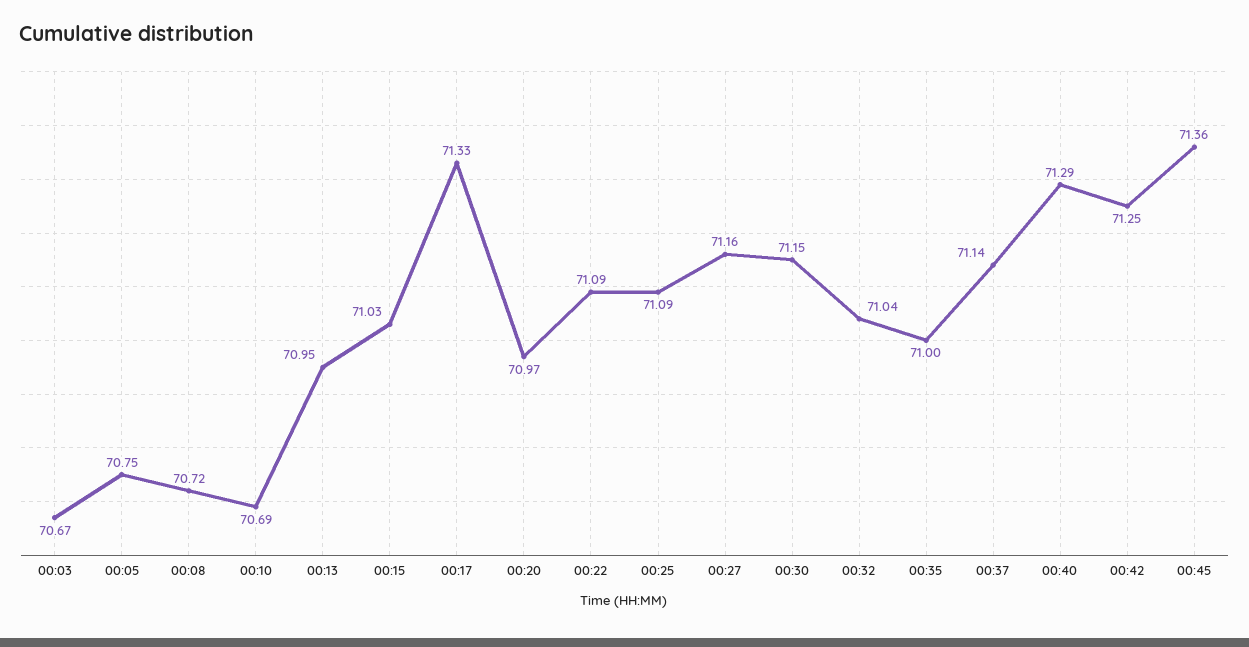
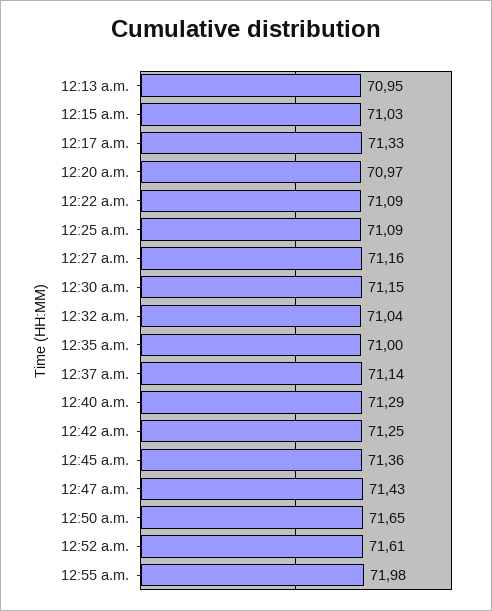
00:03: 70.67 -> none
00:05: 70.75 -> none
00:08: 70.72 -> none
00:10: 70.69 -> none
12:47 a.m.: none -> 71.43
12:50 a.m.: none -> 71.65
12:52 a.m.: none -> 71.61
12:55 a.m.: none -> 71.98

